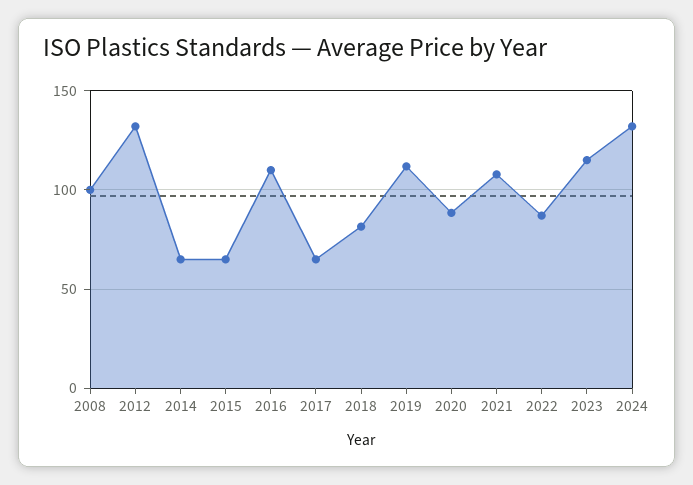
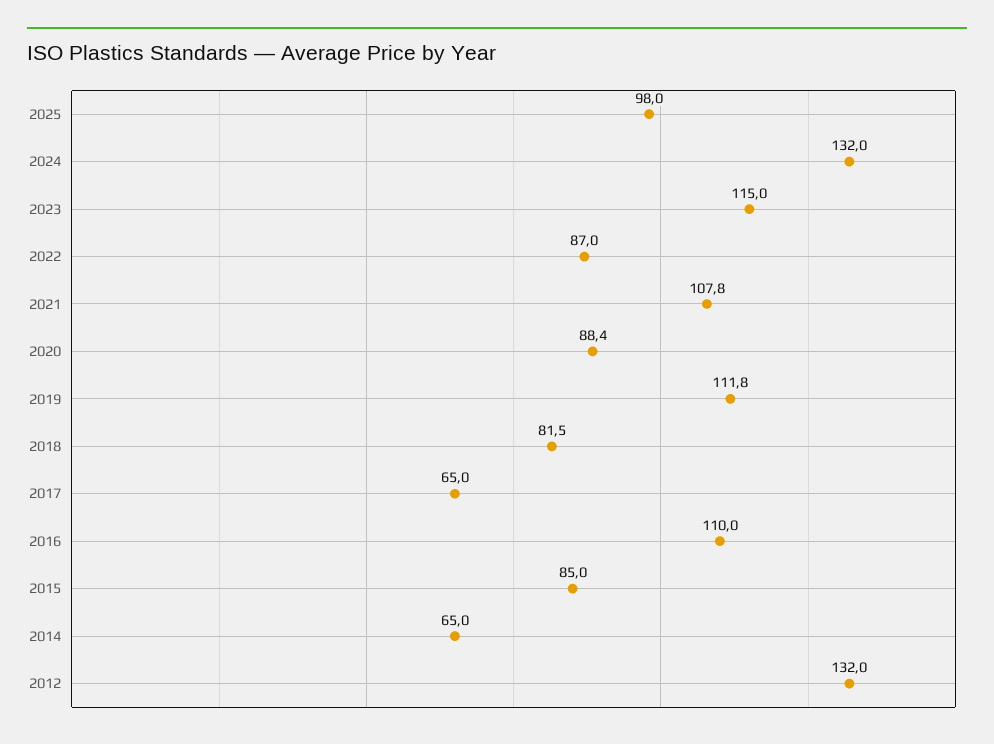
2008: 100 -> none
2015: 65 -> 85
2025: none -> 98

